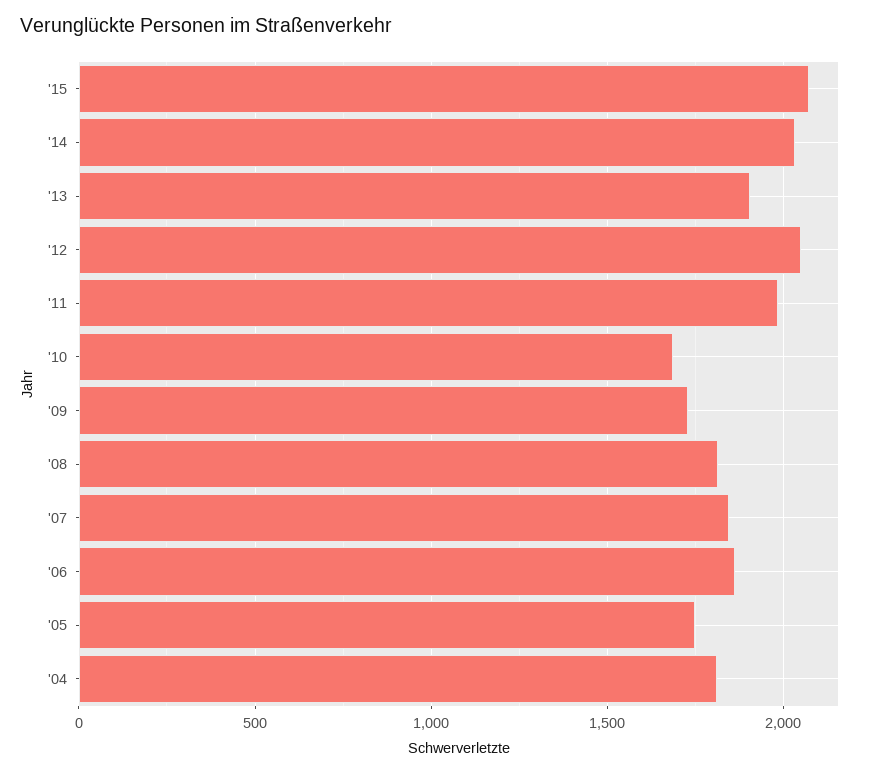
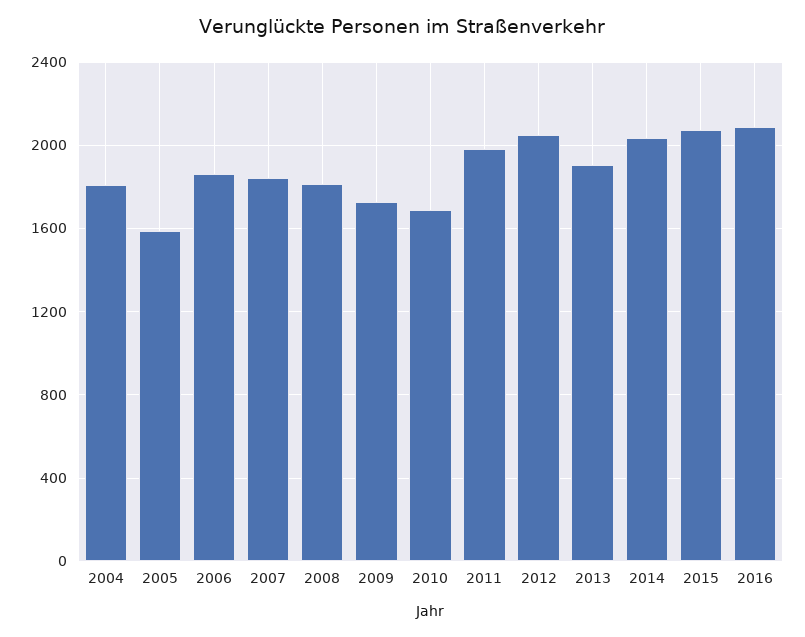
'05: 1750 -> 1600
2016: none -> 2100

